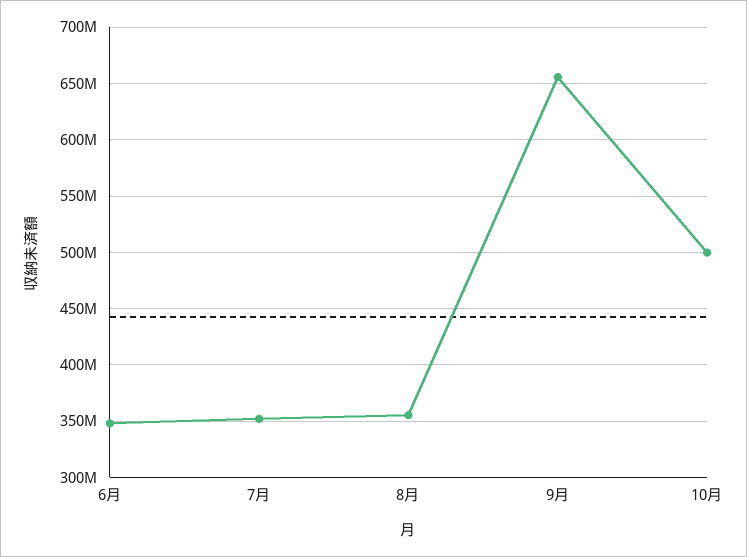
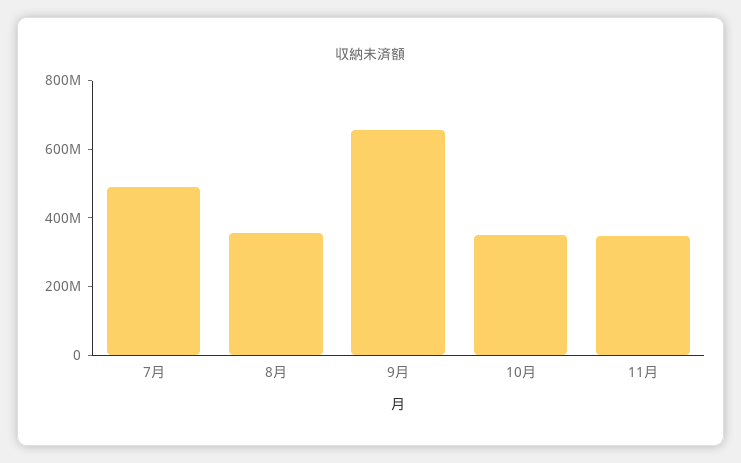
6月: 350000000 -> none
7月: 350000000 -> 500000000
10月: 500000000 -> 350000000
11月: none -> 350000000

